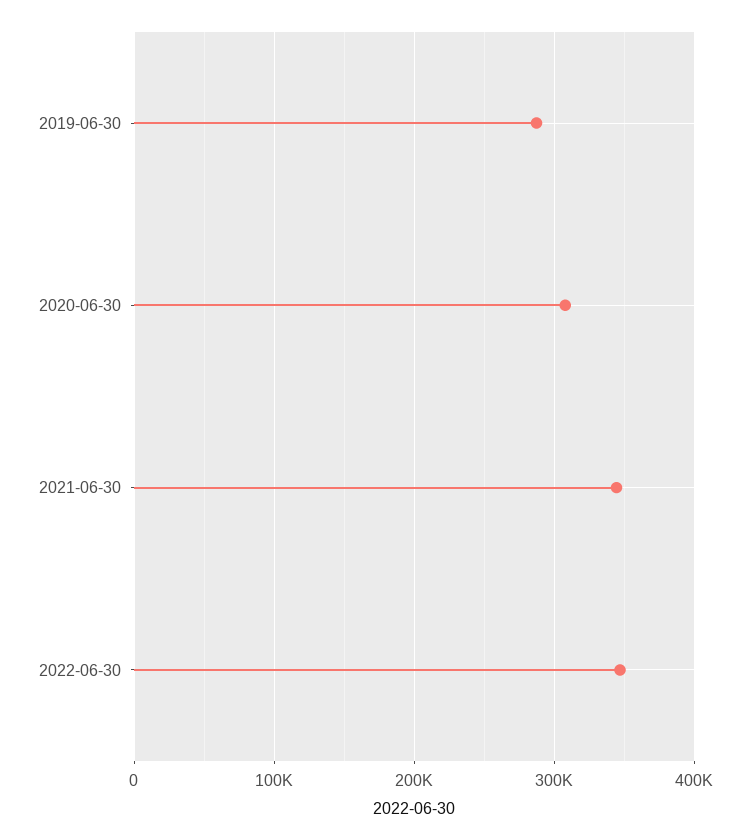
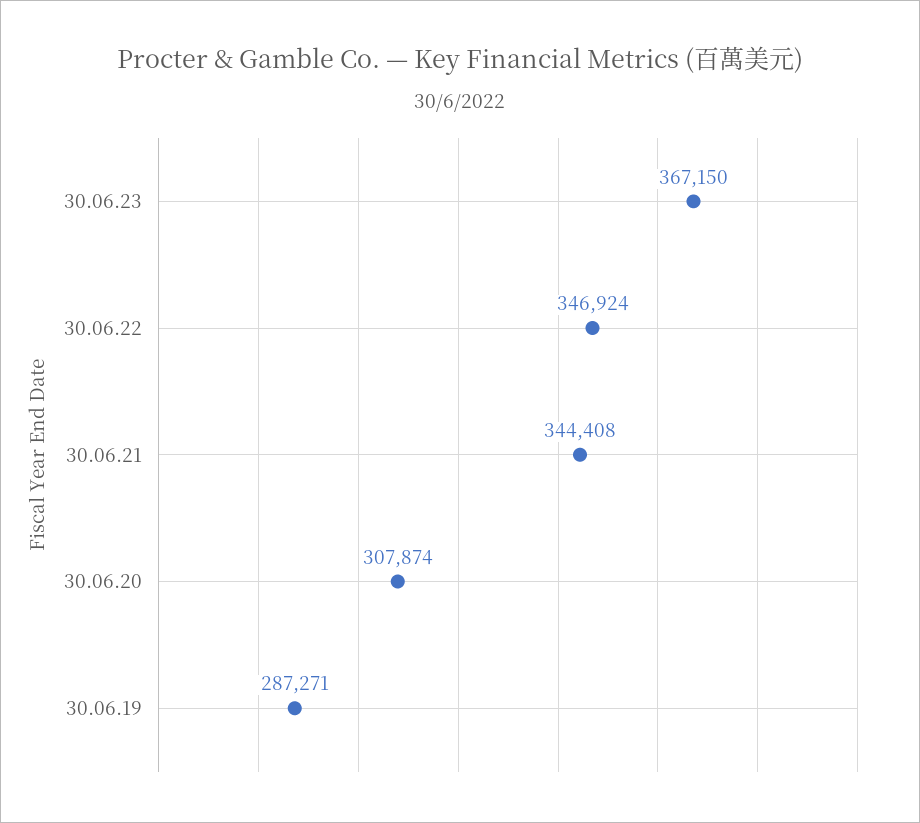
30.06.23: none -> 367150

